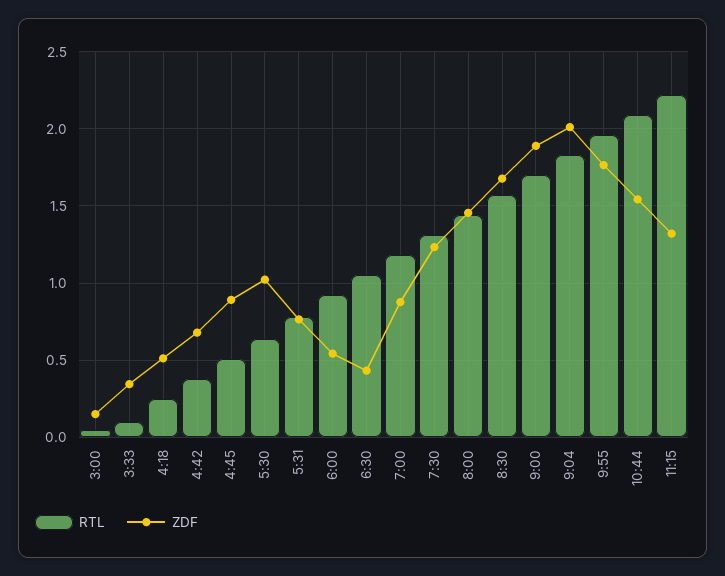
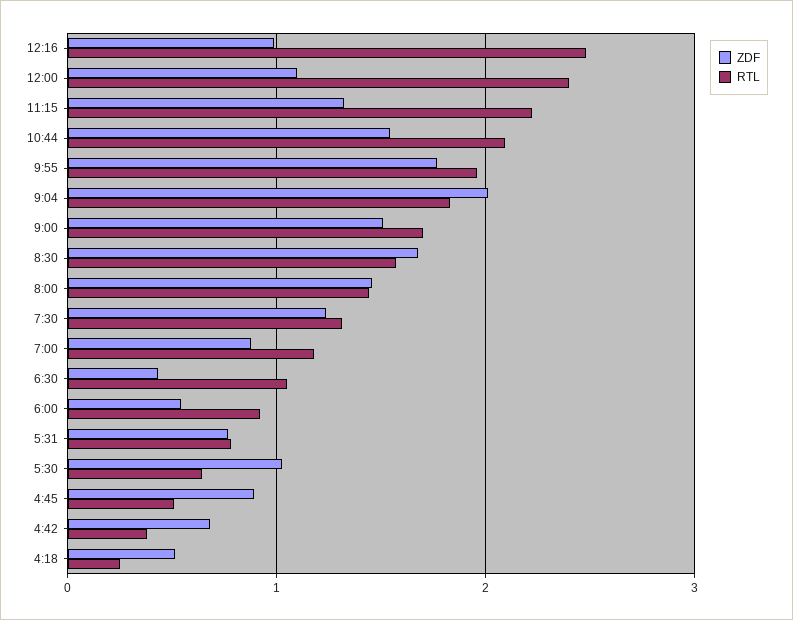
RTL, 3:00: 0.05 -> none
ZDF, 3:00: 0.15 -> none
RTL, 3:33: 0.1 -> none
ZDF, 3:33: 0.35 -> none
ZDF, 9:00: 1.9 -> 1.5
ZDF, 12:16: none -> 1
RTL, 12:16: none -> 2.5
ZDF, 12:00: none -> 1.1
RTL, 12:00: none -> 2.4

